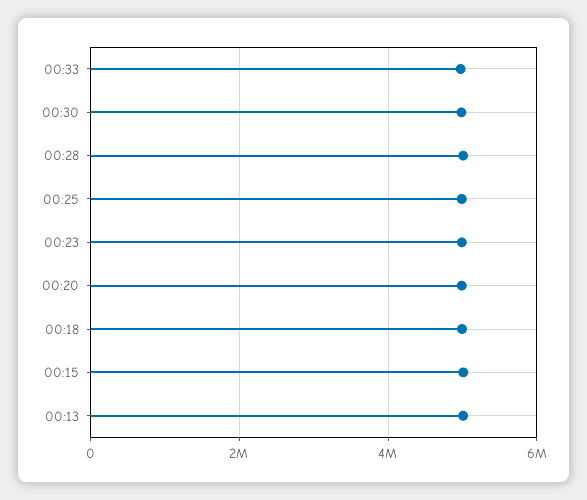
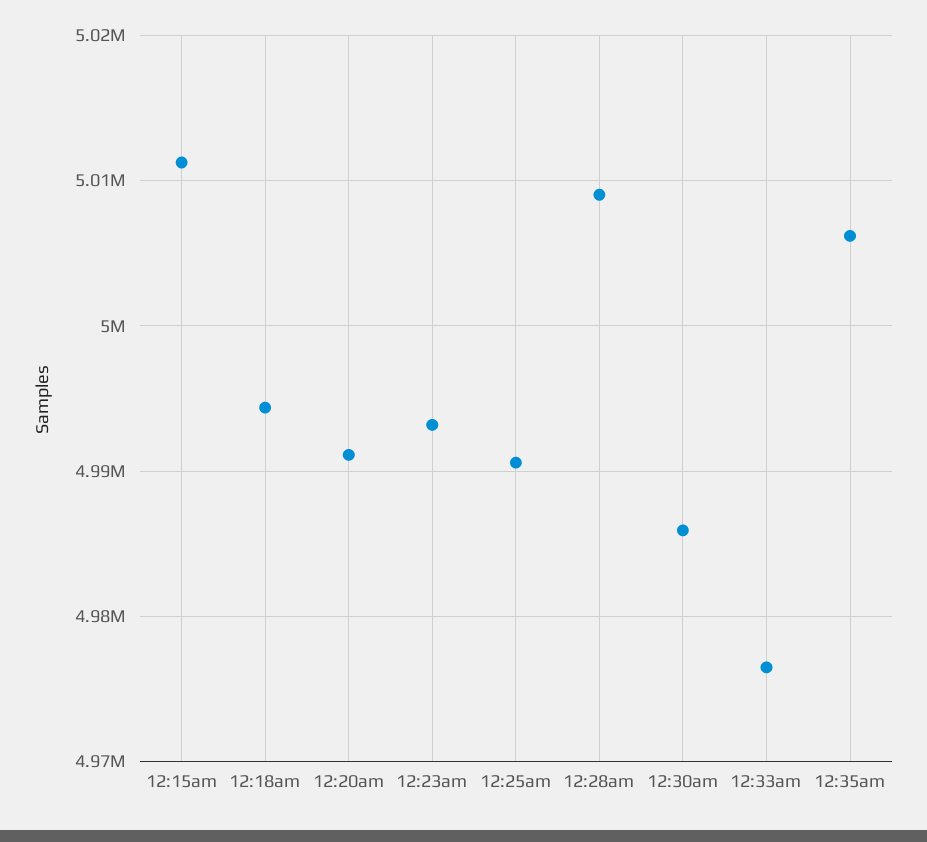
00:13: 5000000 -> none
12:35am: none -> 5006000

